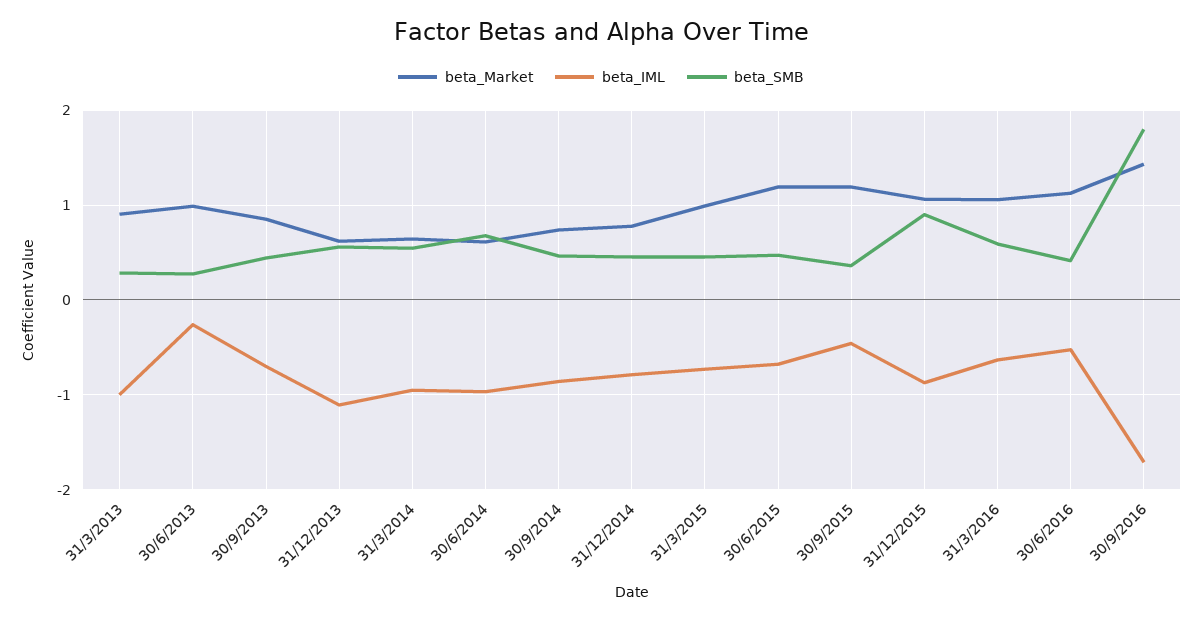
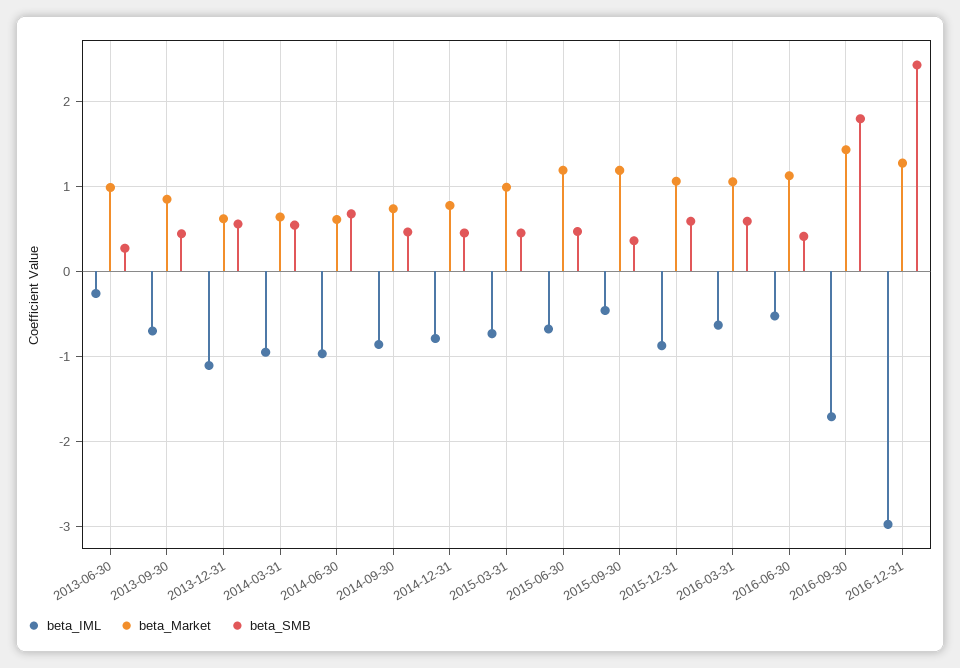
beta_Market, 31/3/2013: 0.9 -> none
beta_IML, 31/3/2013: -1 -> none
beta_SMB, 31/3/2013: 0.3 -> none
beta_SMB, 31/12/2015: 0.9 -> 0.6
beta_IML, 2016-12-31: none -> -3
beta_Market, 2016-12-31: none -> 1.3
beta_SMB, 2016-12-31: none -> 2.4

